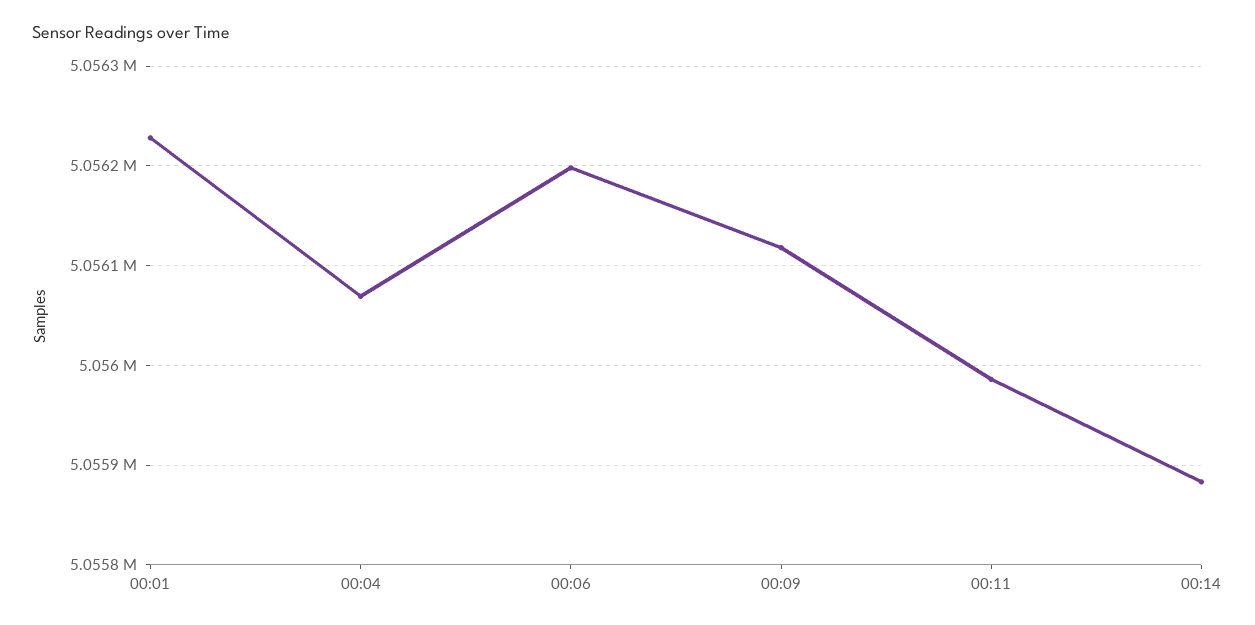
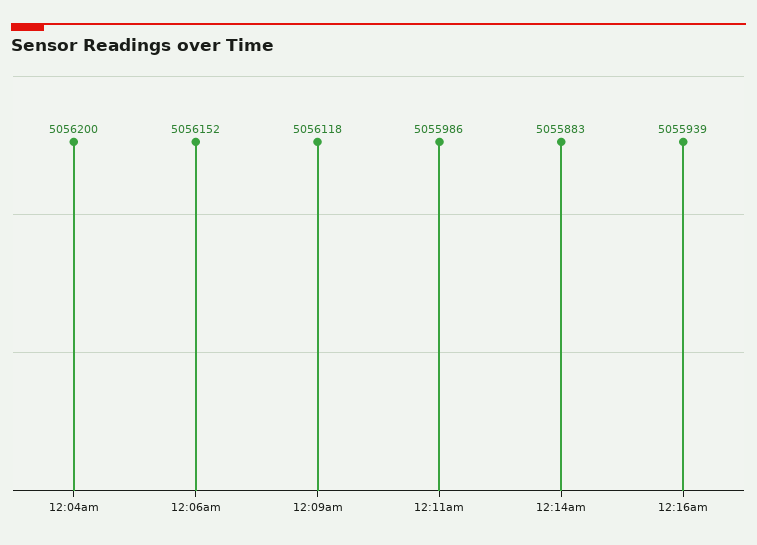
00:01: 5056230 -> none
00:04: 5056070 -> 5056200
00:06: 5056200 -> 5056152
12:16am: none -> 5055939

